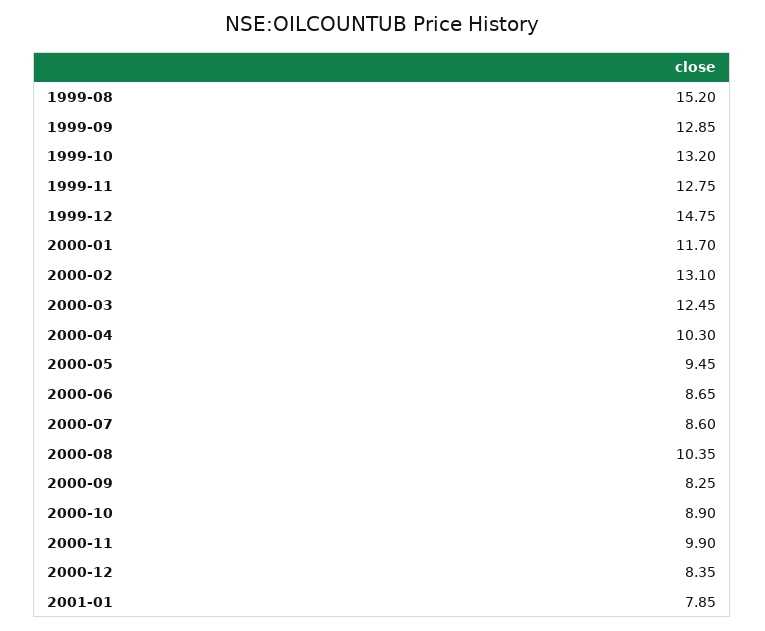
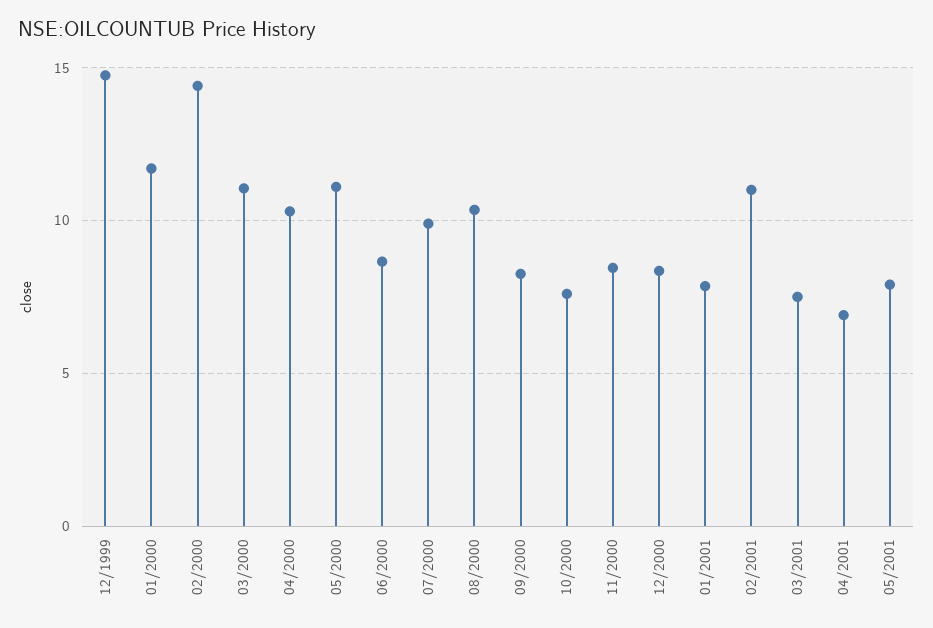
1999-08: 15.2 -> none
1999-09: 12.85 -> none
1999-10: 13.2 -> none
1999-11: 12.75 -> none
2000-02: 13.1 -> 14.5
2000-03: 12.45 -> 11
2000-05: 9.45 -> 11
2000-07: 8.6 -> 10
2000-10: 8.9 -> 7.5
2000-11: 9.9 -> 8.5
02/2001: none -> 11
03/2001: none -> 7.5
04/2001: none -> 7
05/2001: none -> 8

